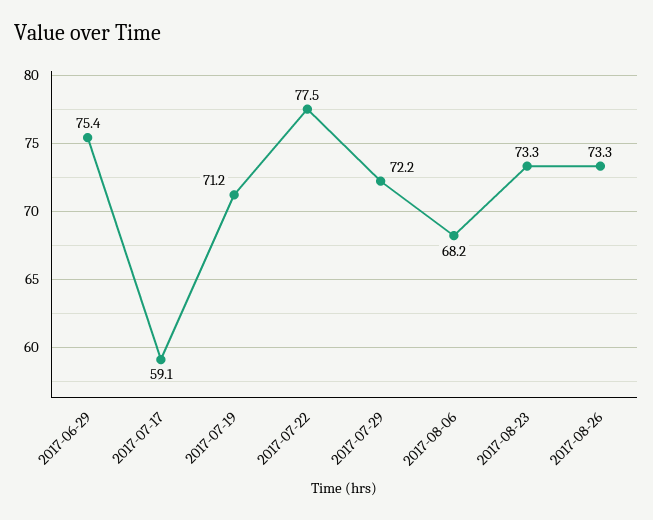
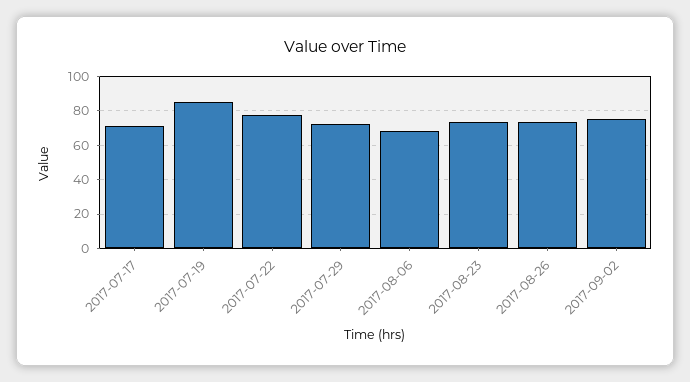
2017-06-29: 75.4 -> none
2017-07-17: 59.1 -> 70
2017-07-19: 71.2 -> 85
2017-09-02: none -> 75

